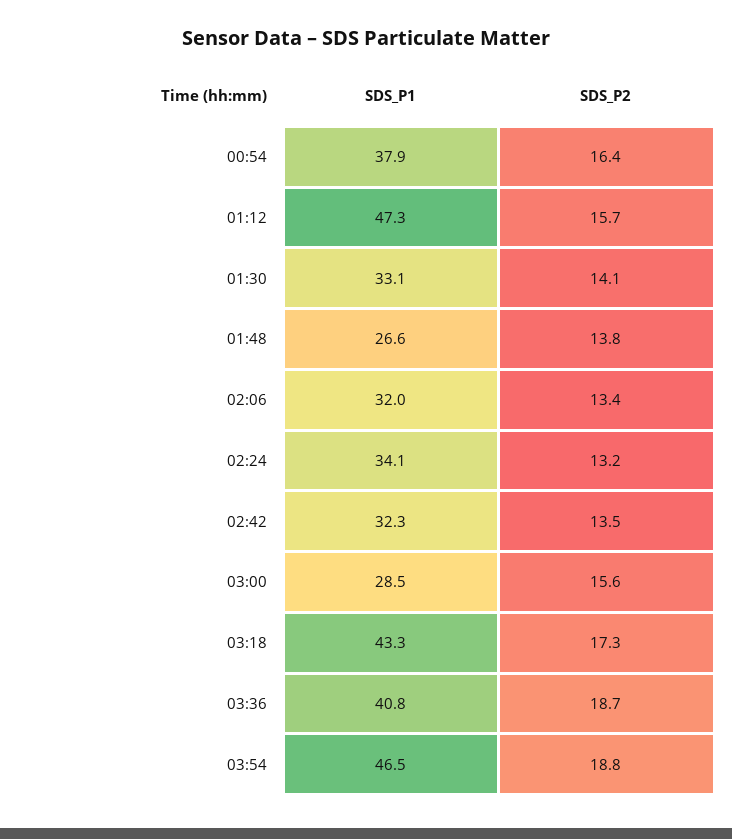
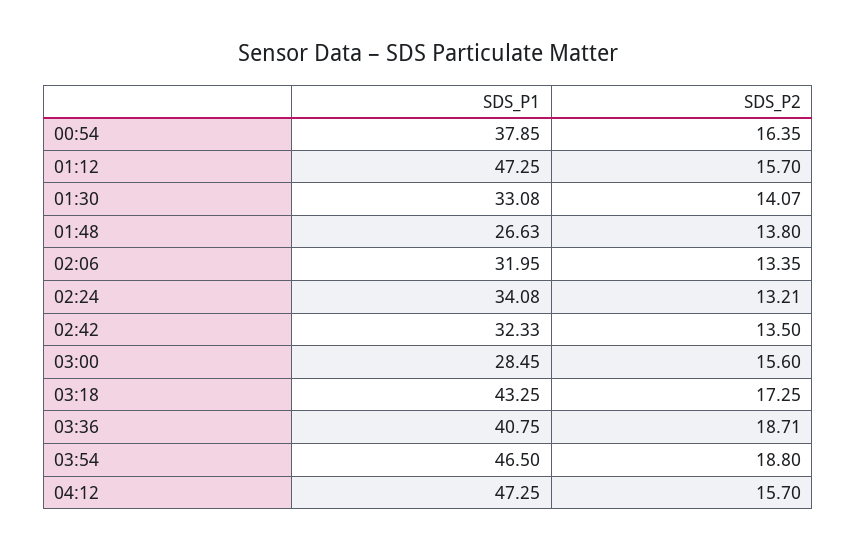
SDS_P1, 04:12: none -> 47.25
SDS_P2, 04:12: none -> 15.7

